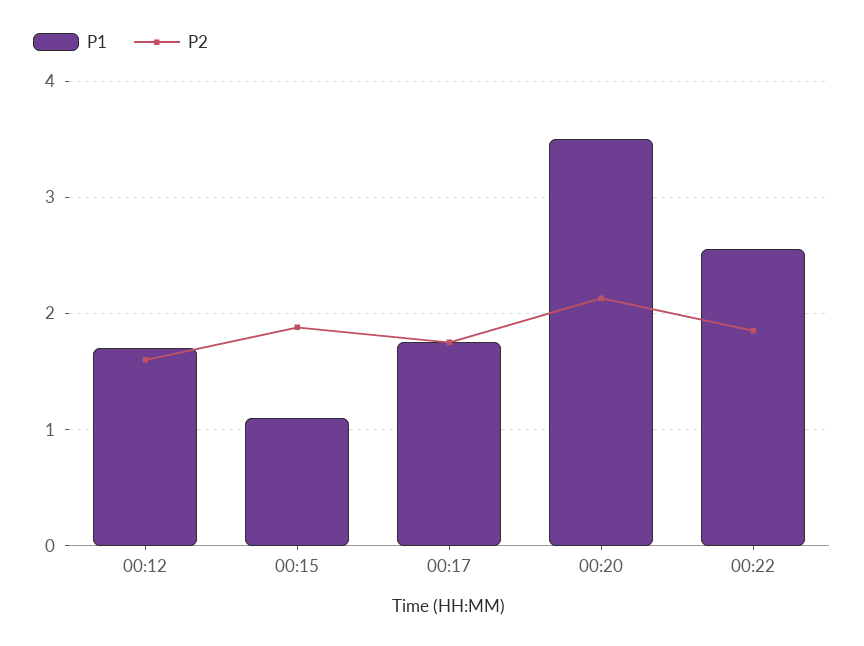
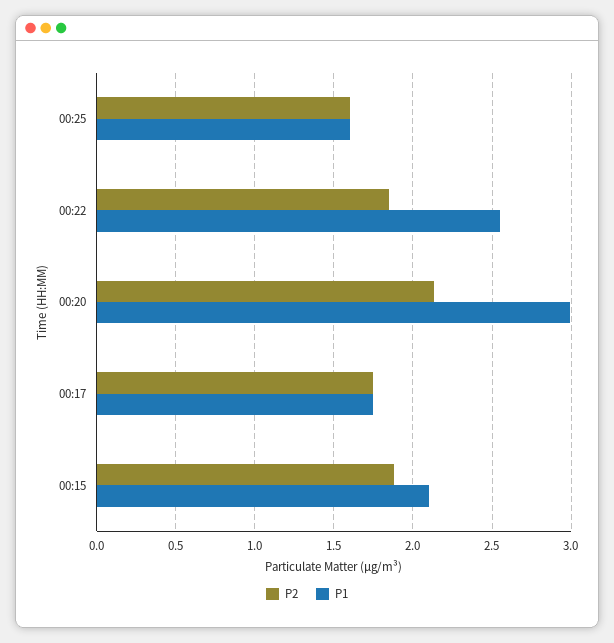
P1, 00:12: 1.7 -> none
P2, 00:12: 1.6 -> none
P1, 00:15: 1.1 -> 2.1
P1, 00:20: 3.5 -> 3
P2, 00:25: none -> 1.6
P1, 00:25: none -> 1.6

